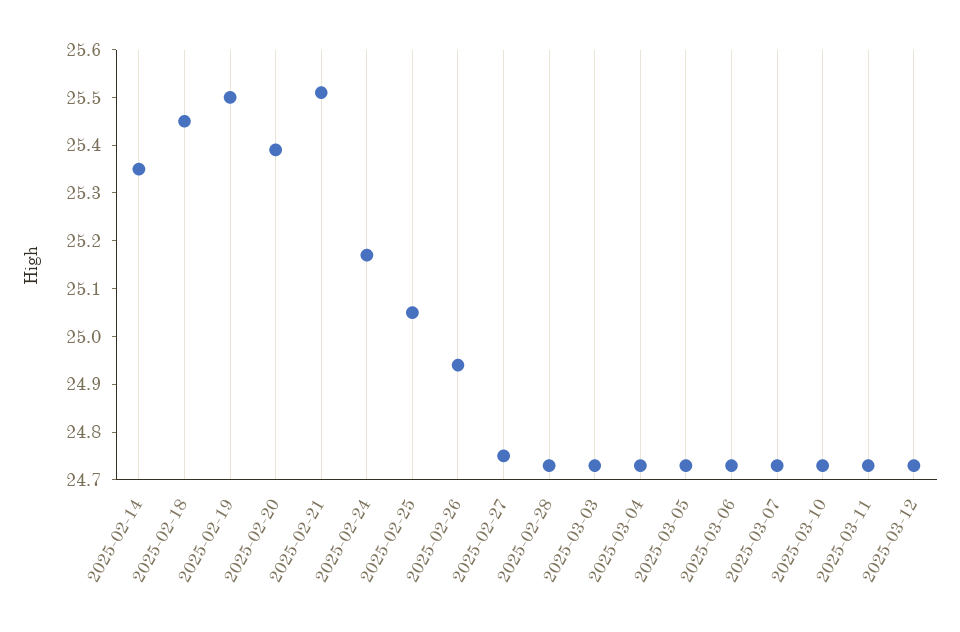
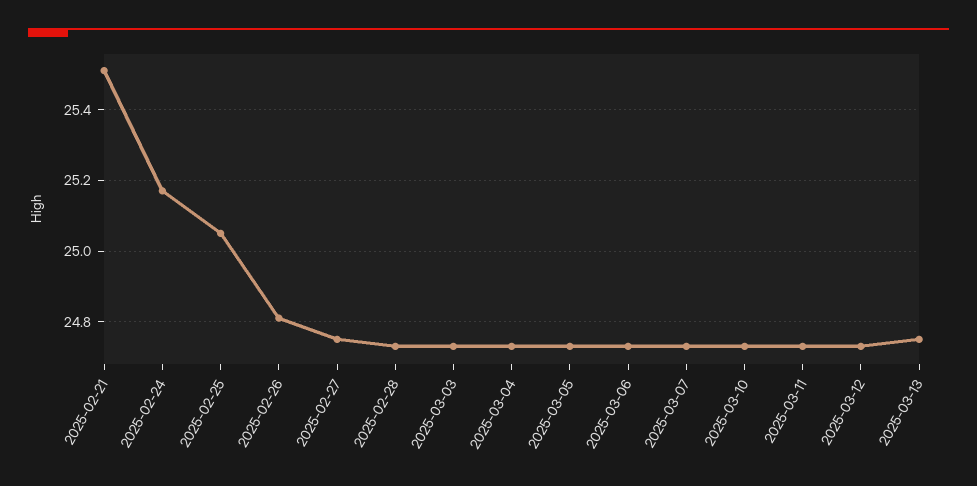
2025-02-14: 25.35 -> none
2025-02-18: 25.45 -> none
2025-02-19: 25.5 -> none
2025-02-20: 25.4 -> none
2025-02-26: 24.95 -> 24.8
2025-03-13: none -> 24.75

